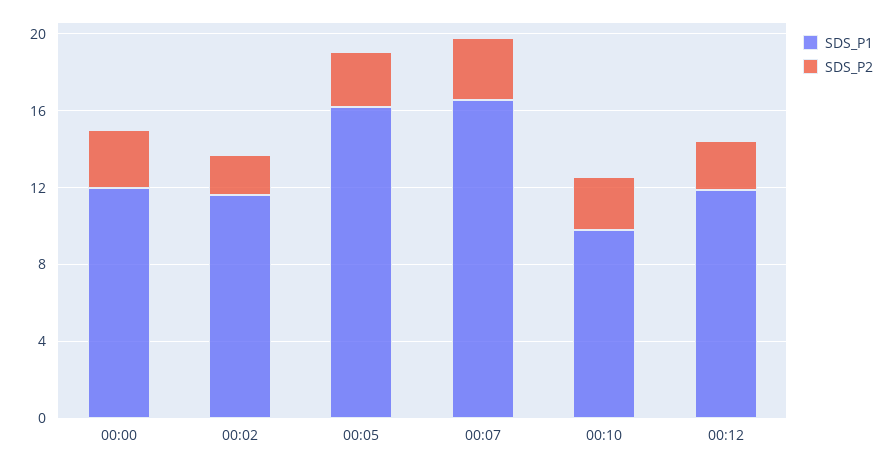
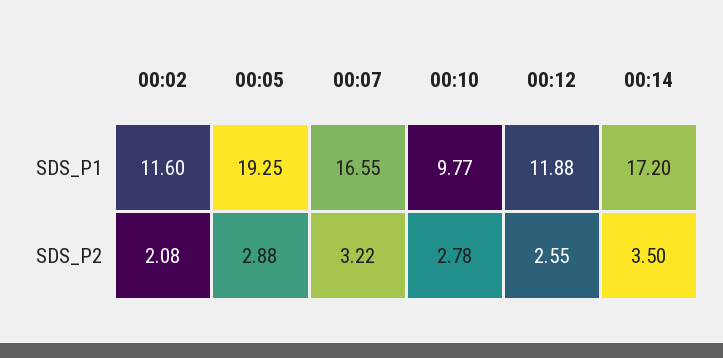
SDS_P1, 00:00: 12 -> none
SDS_P2, 00:00: 3 -> none
SDS_P1, 00:05: 16 -> 19.25
SDS_P1, 00:14: none -> 17.2
SDS_P2, 00:14: none -> 3.5

